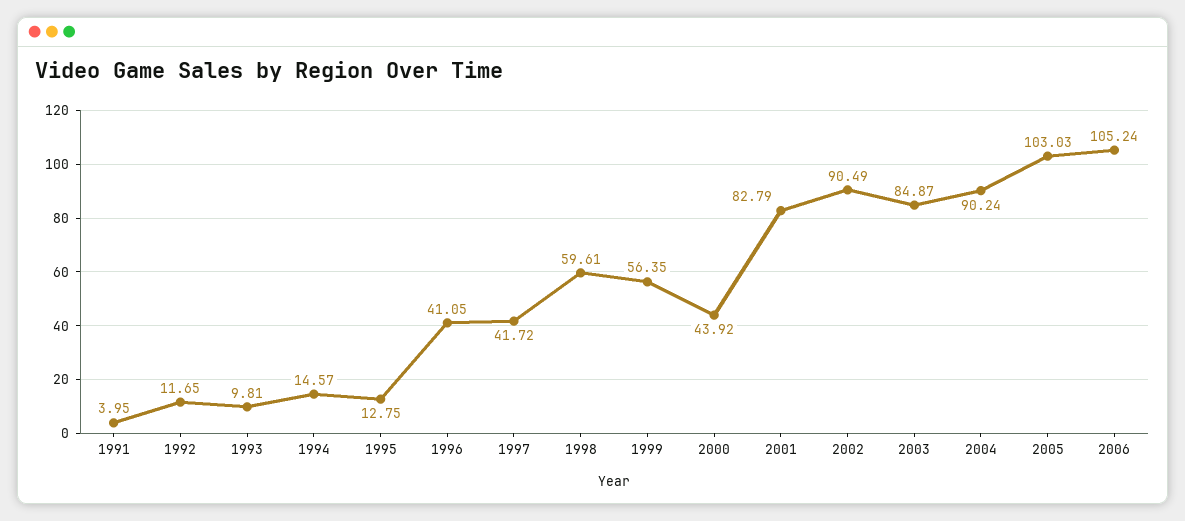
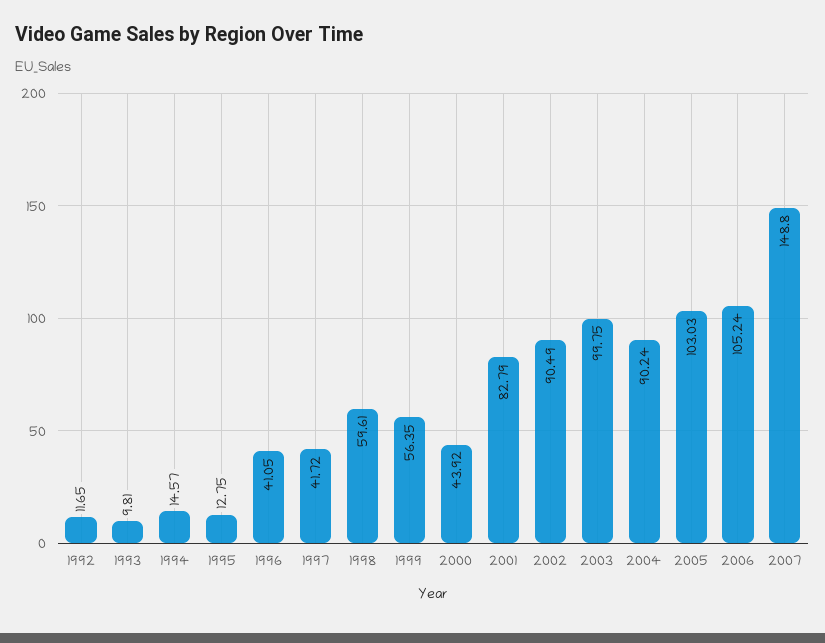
1991: 3.95 -> none
2003: 84.87 -> 99.75
2007: none -> 148.8

